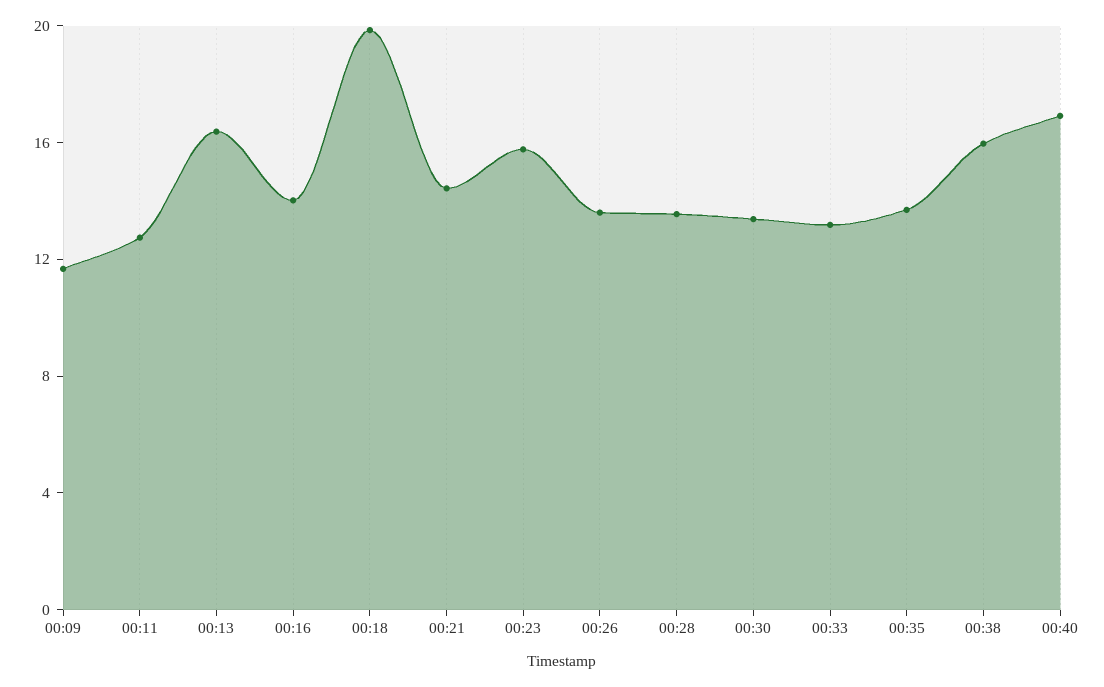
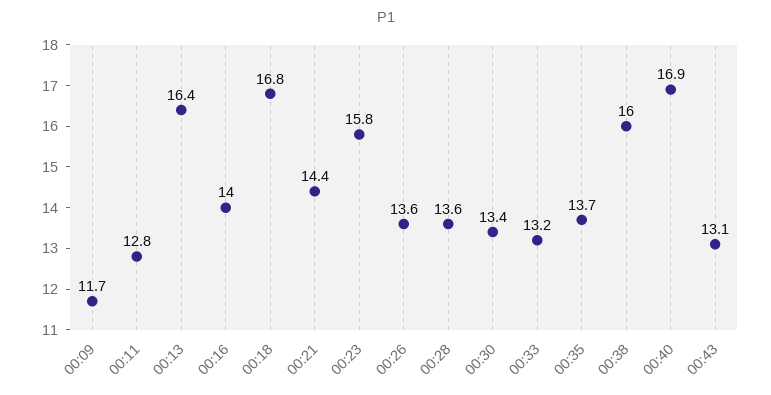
00:18: 20 -> 16.8
00:43: none -> 13.1

